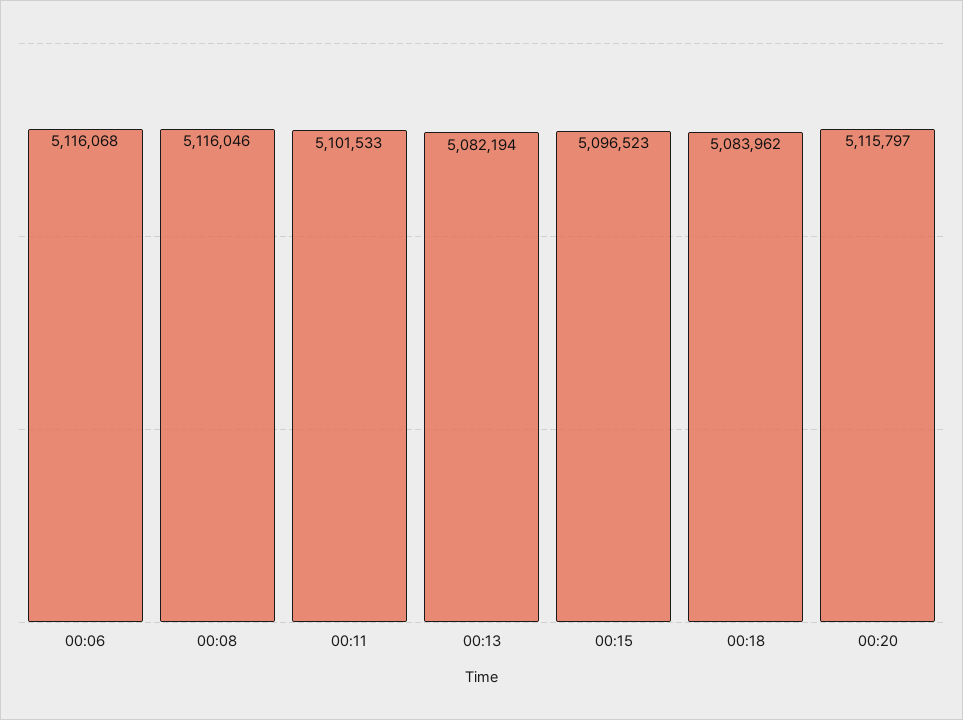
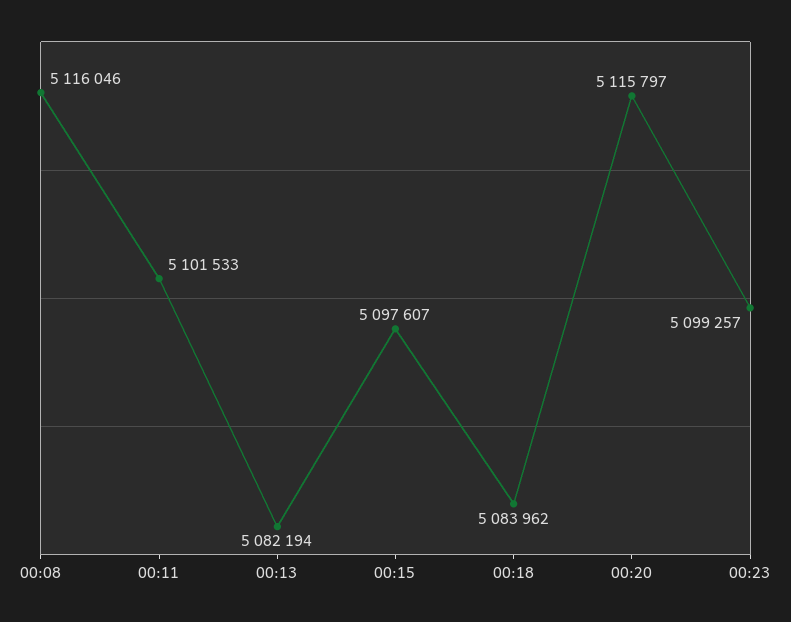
00:06: 5116068 -> none
00:15: 5096523 -> 5097607
00:23: none -> 5099257

